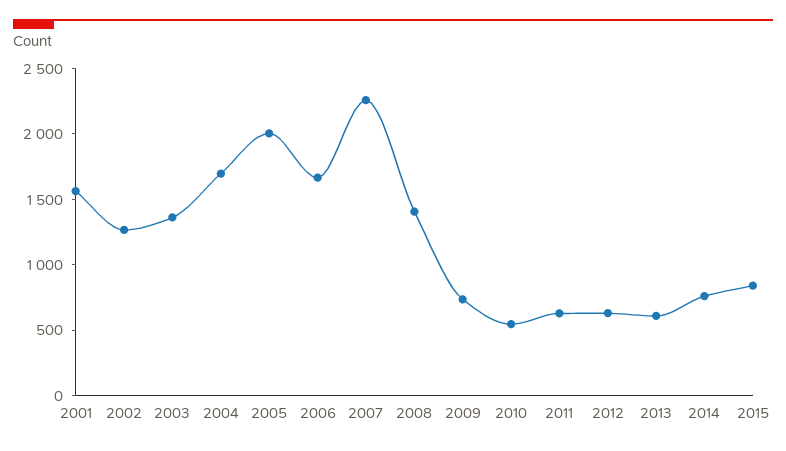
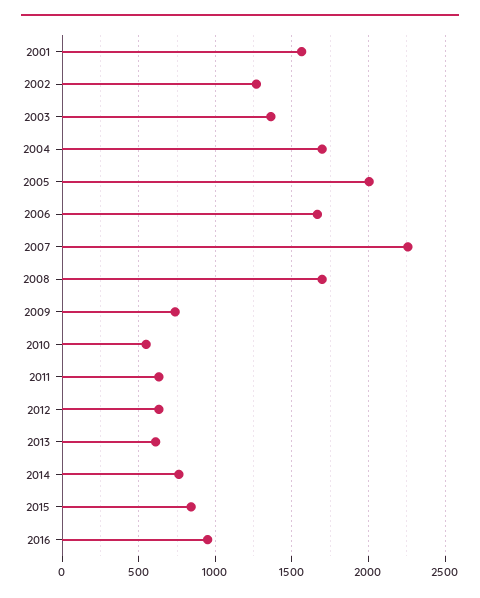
2008: 1400 -> 1700
2016: none -> 950

